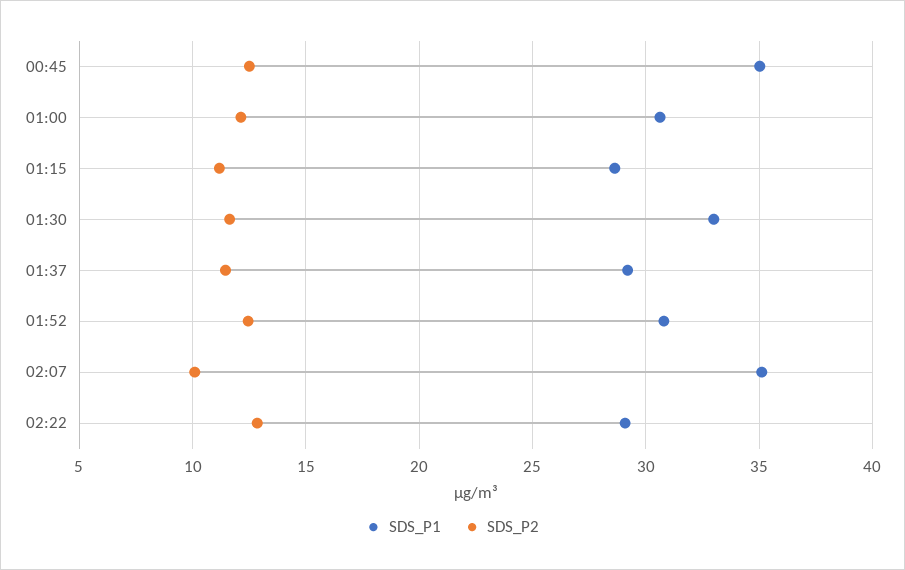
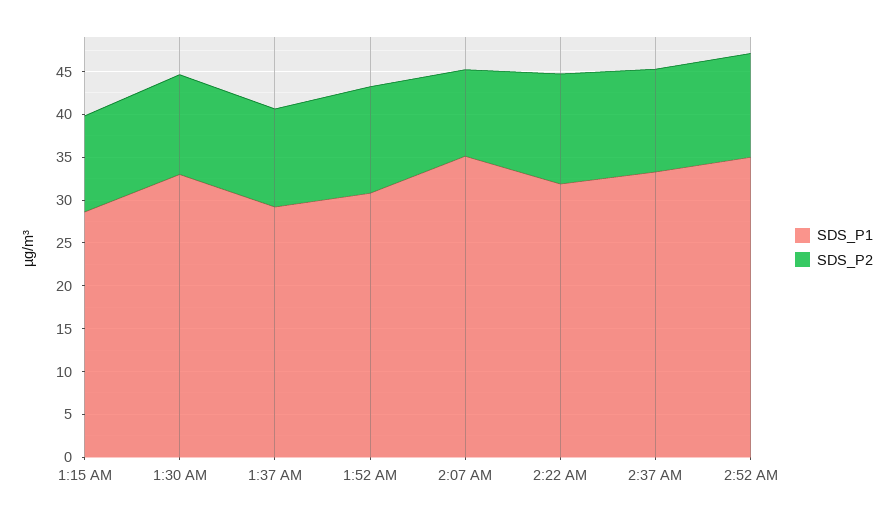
SDS_P1, 00:45: 35 -> none
SDS_P2, 00:45: 12.5 -> none
SDS_P1, 01:00: 30.5 -> none
SDS_P2, 01:00: 12 -> none
SDS_P1, 02:22: 29 -> 32
SDS_P1, 2:37 AM: none -> 33
SDS_P2, 2:37 AM: none -> 12
SDS_P1, 2:52 AM: none -> 35
SDS_P2, 2:52 AM: none -> 12

